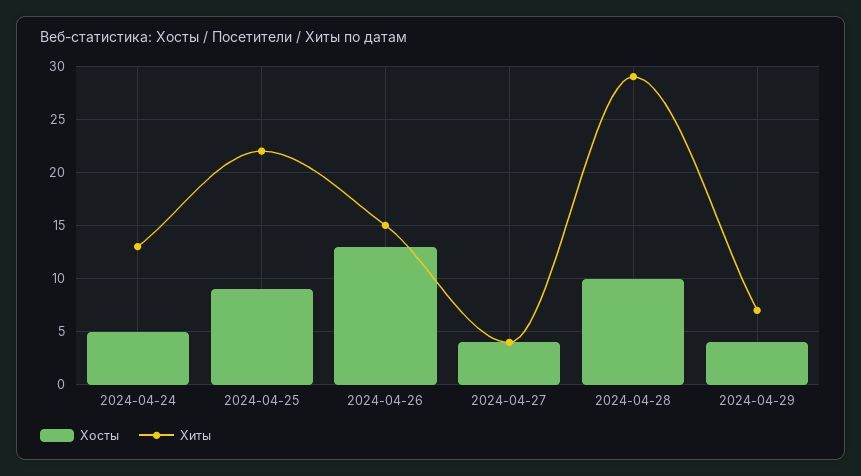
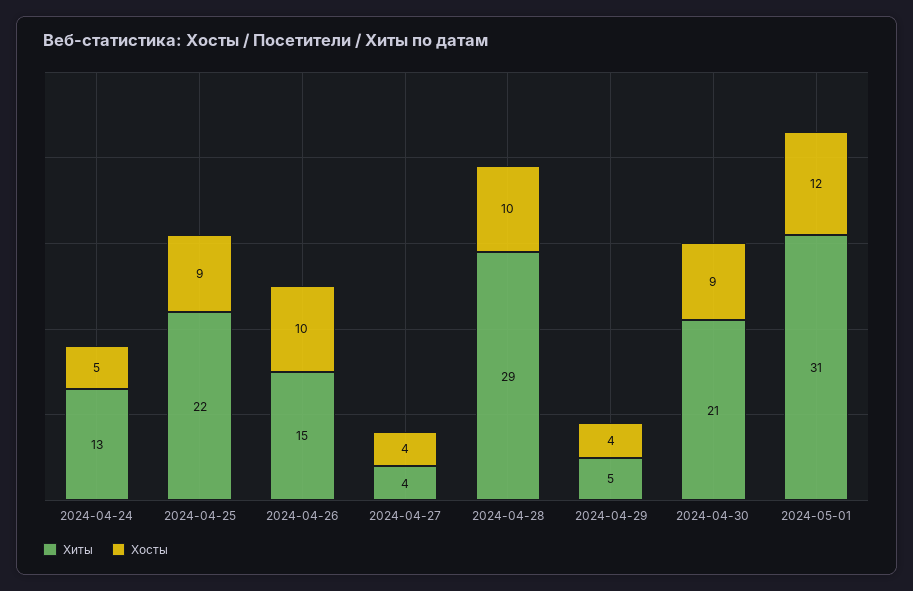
Хосты, 2024-04-26: 13 -> 10
Хиты, 2024-04-29: 7 -> 5
Хиты, 2024-04-30: none -> 21
Хосты, 2024-04-30: none -> 9
Хиты, 2024-05-01: none -> 31
Хосты, 2024-05-01: none -> 12

